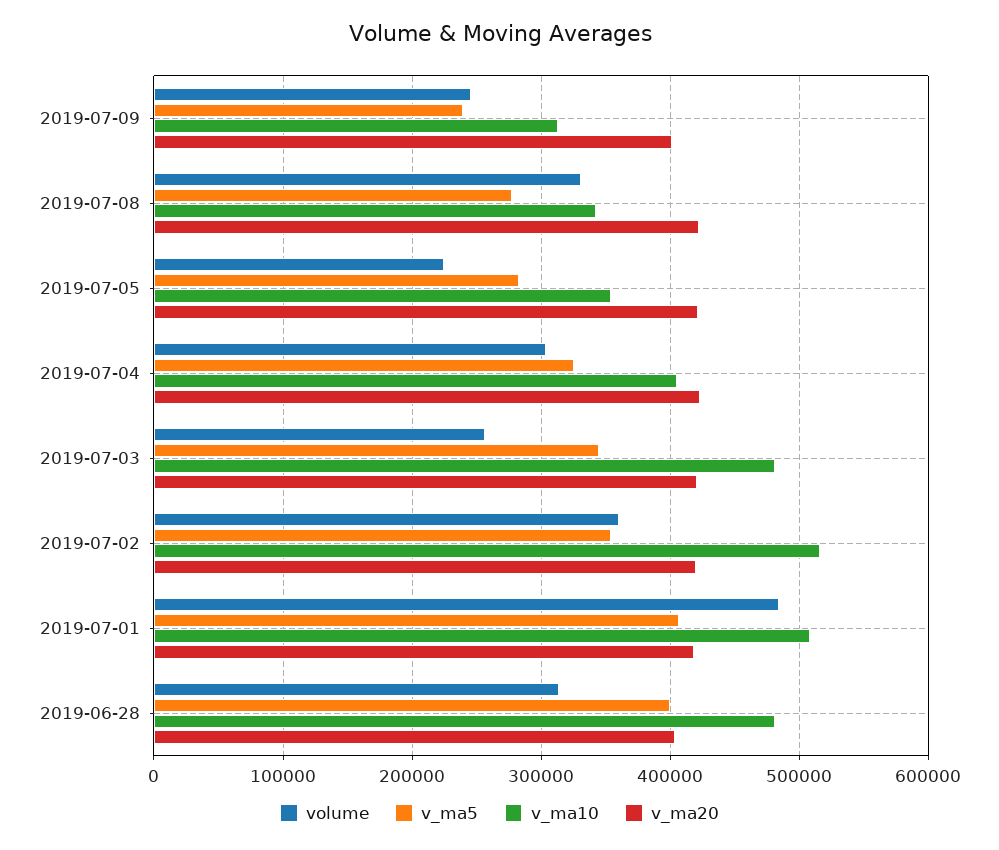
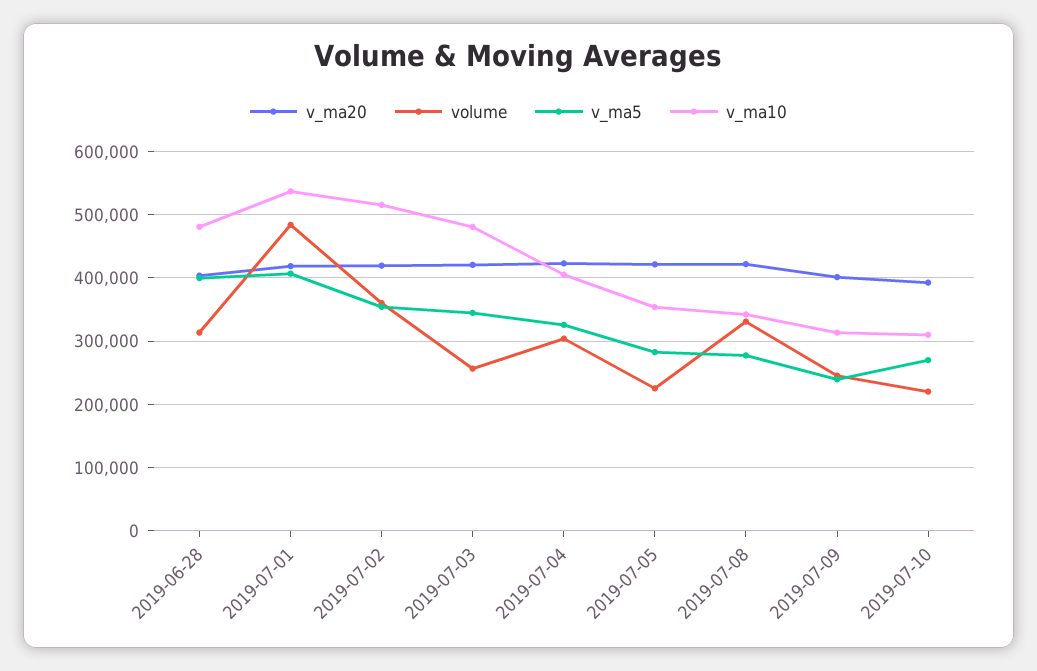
v_ma10, 2019-07-01: 510000 -> 540000
v_ma20, 2019-07-10: none -> 390000
volume, 2019-07-10: none -> 220000
v_ma5, 2019-07-10: none -> 270000
v_ma10, 2019-07-10: none -> 310000

